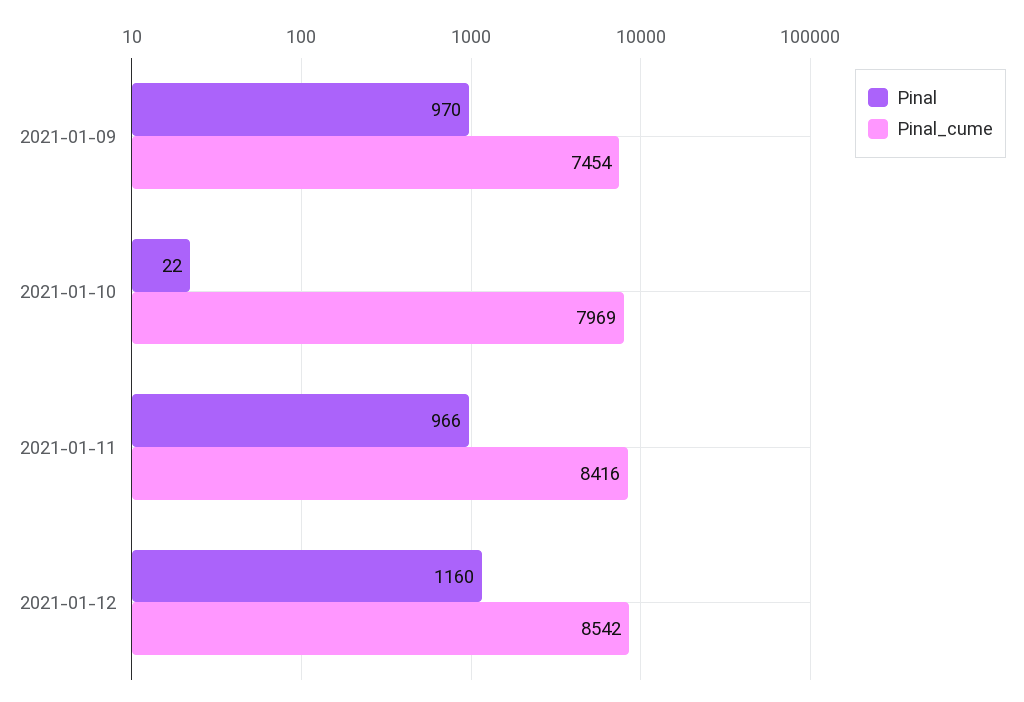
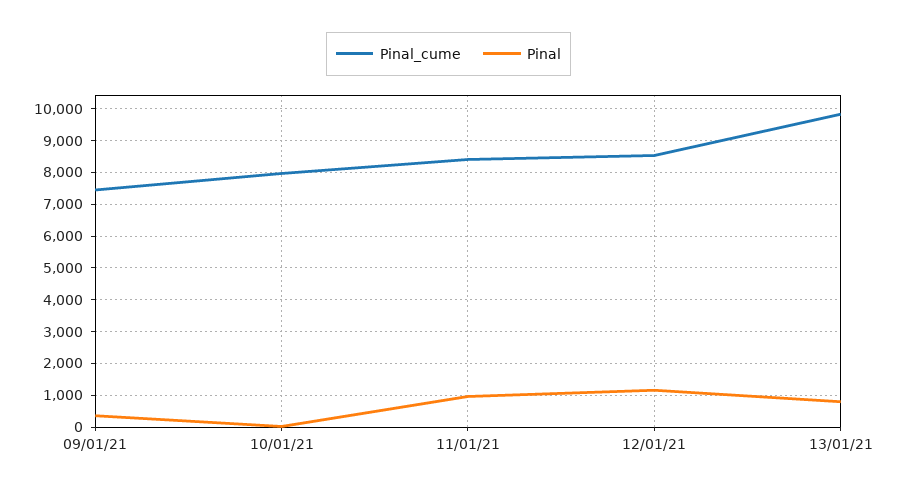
Pinal, 2021-01-09: 970 -> 400
Pinal_cume, 13/01/21: none -> 9800
Pinal, 13/01/21: none -> 800

